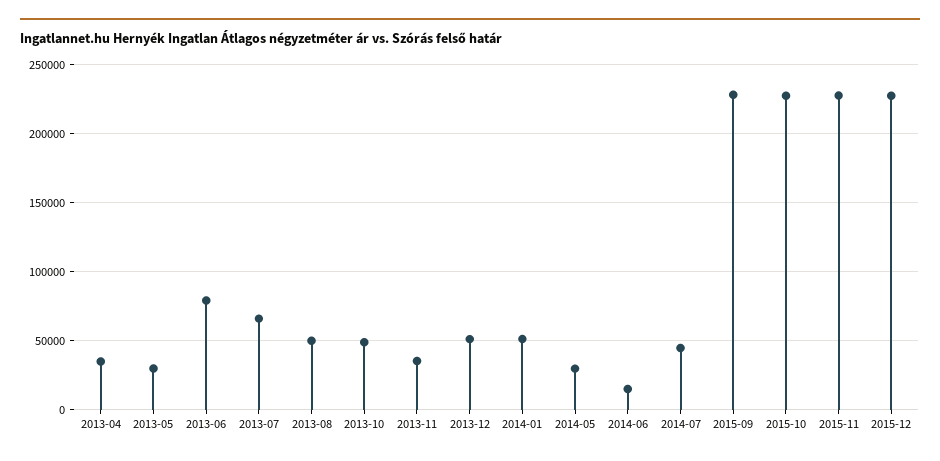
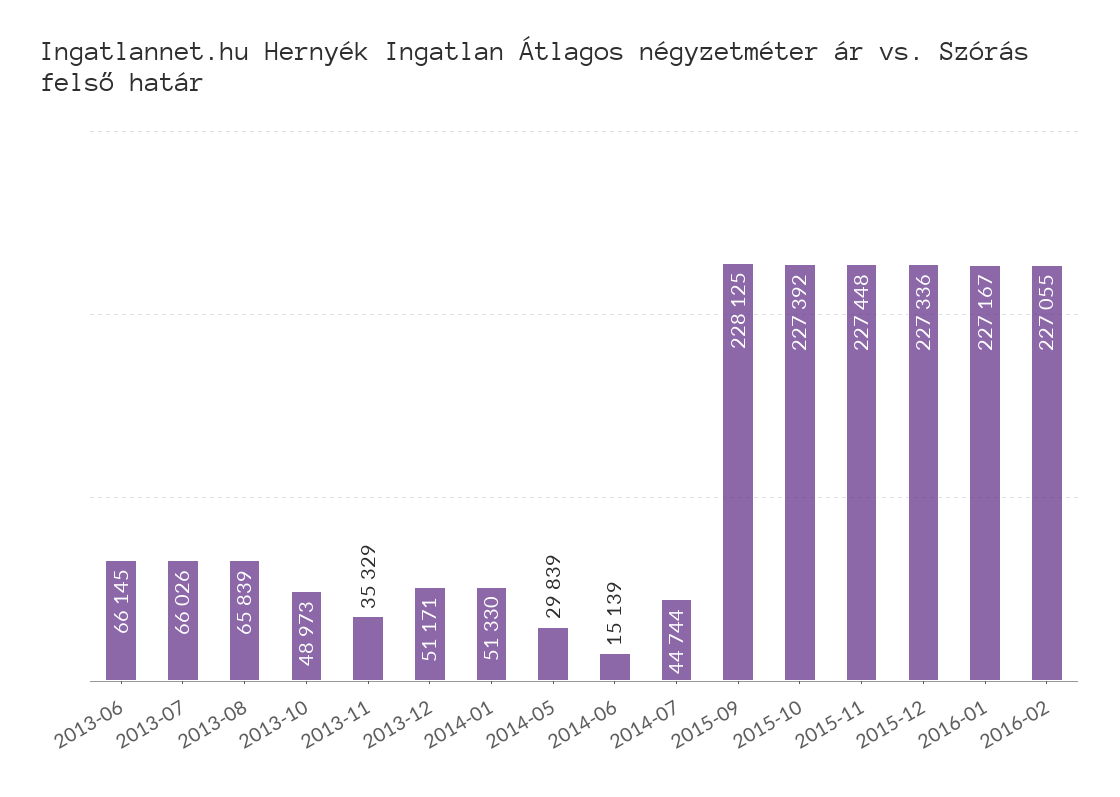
2013-04: 35000 -> none
2013-05: 30000 -> none
2013-06: 80000 -> 66145
2013-08: 50000 -> 65839
2016-01: none -> 227167
2016-02: none -> 227055

